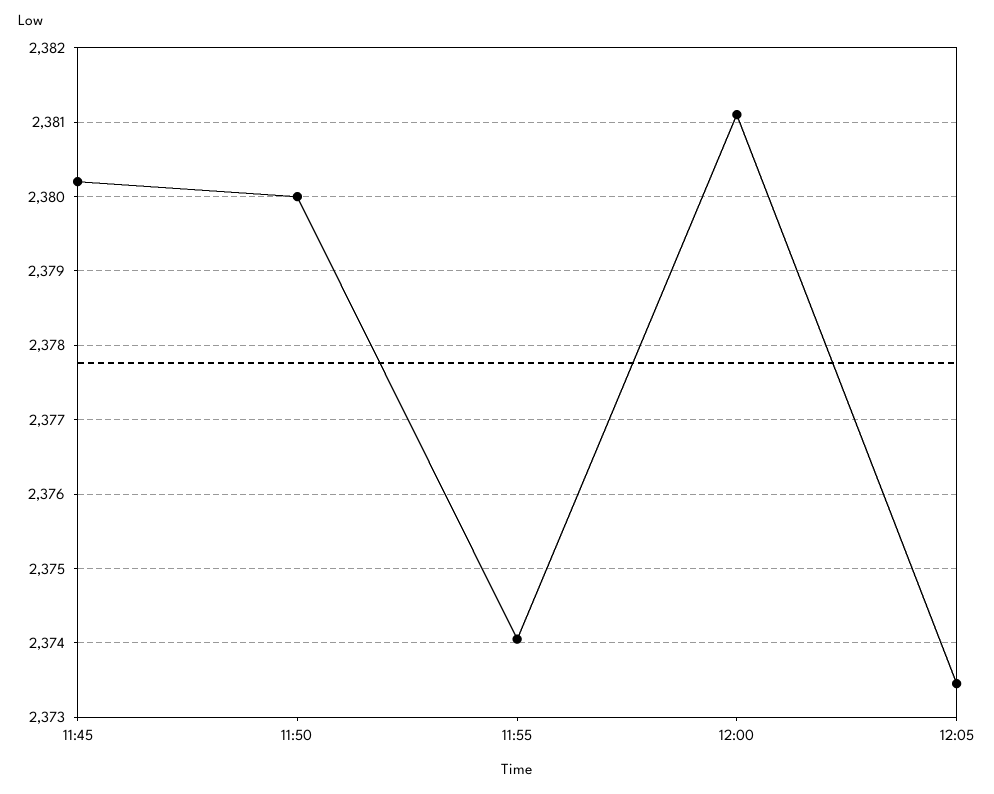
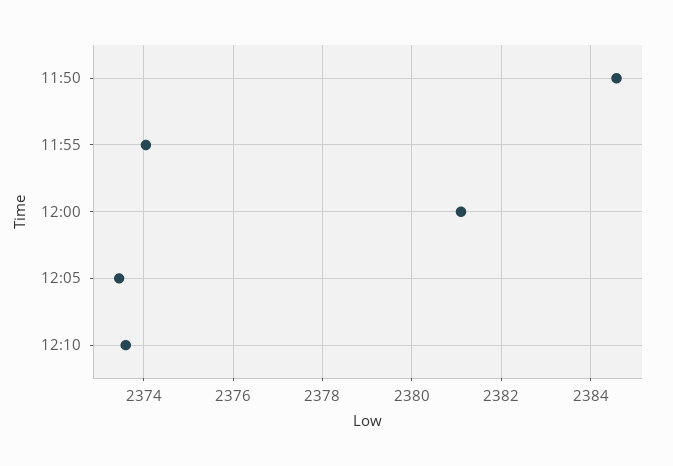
11:45: 2380.2 -> none
11:50: 2380 -> 2384.6
12:10: none -> 2373.6

